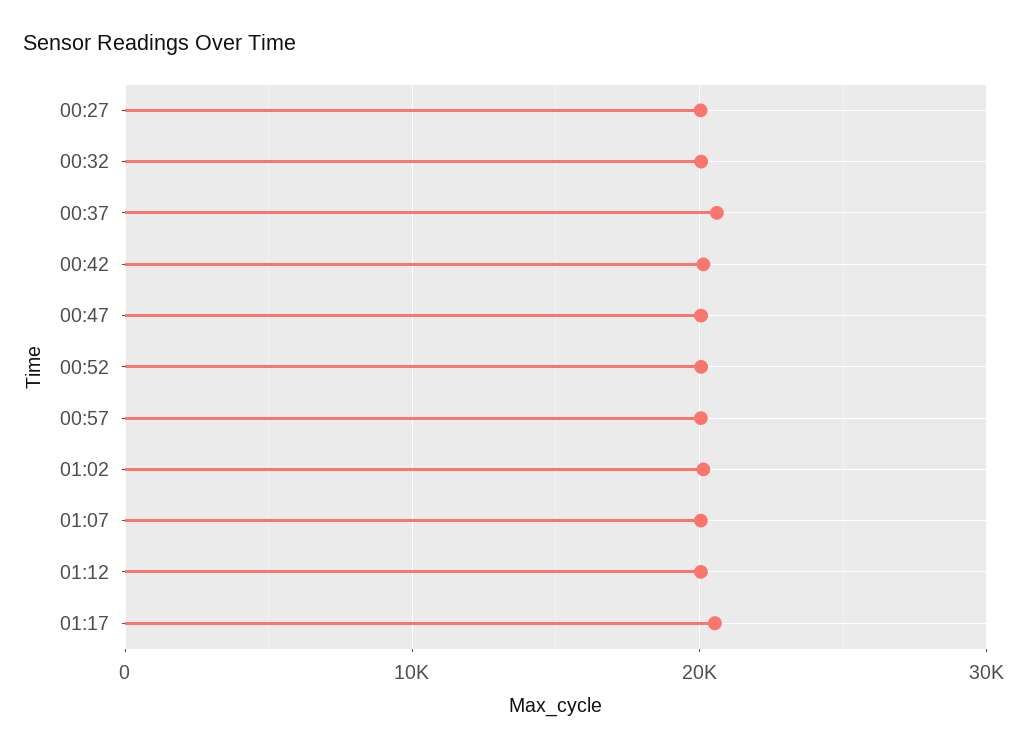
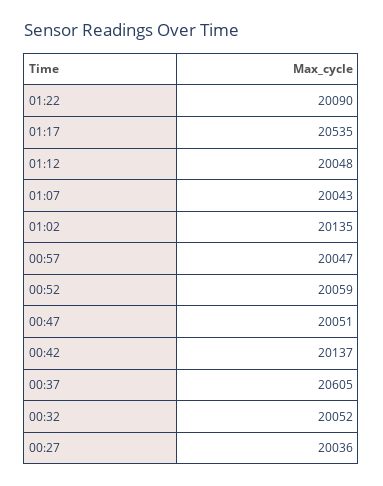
01:22: none -> 20090

